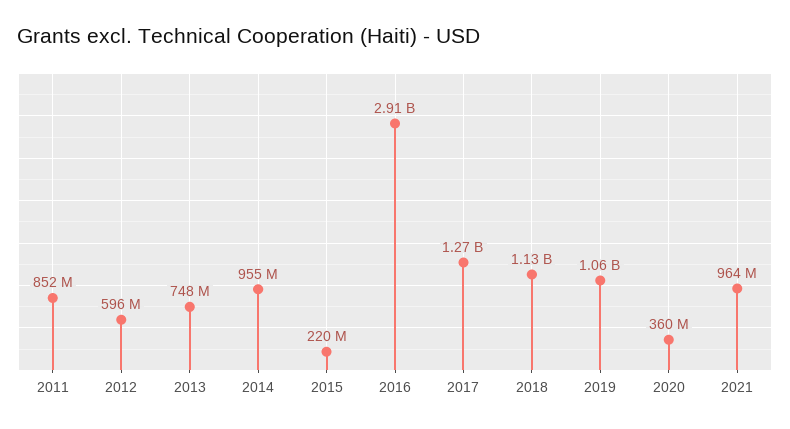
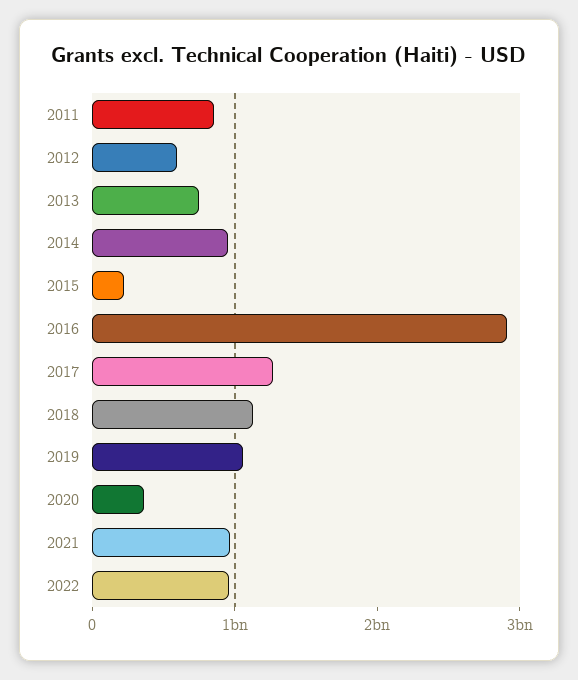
2022: none -> 1000000000

